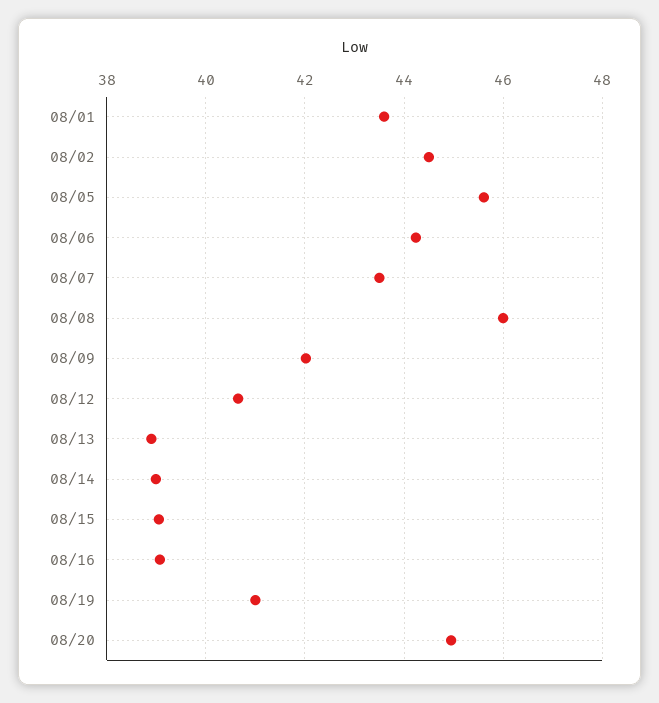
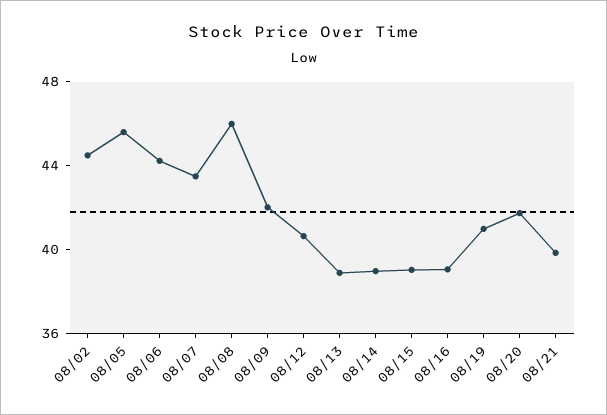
08/01: 43.6 -> none
08/20: 45 -> 42
08/21: none -> 40

